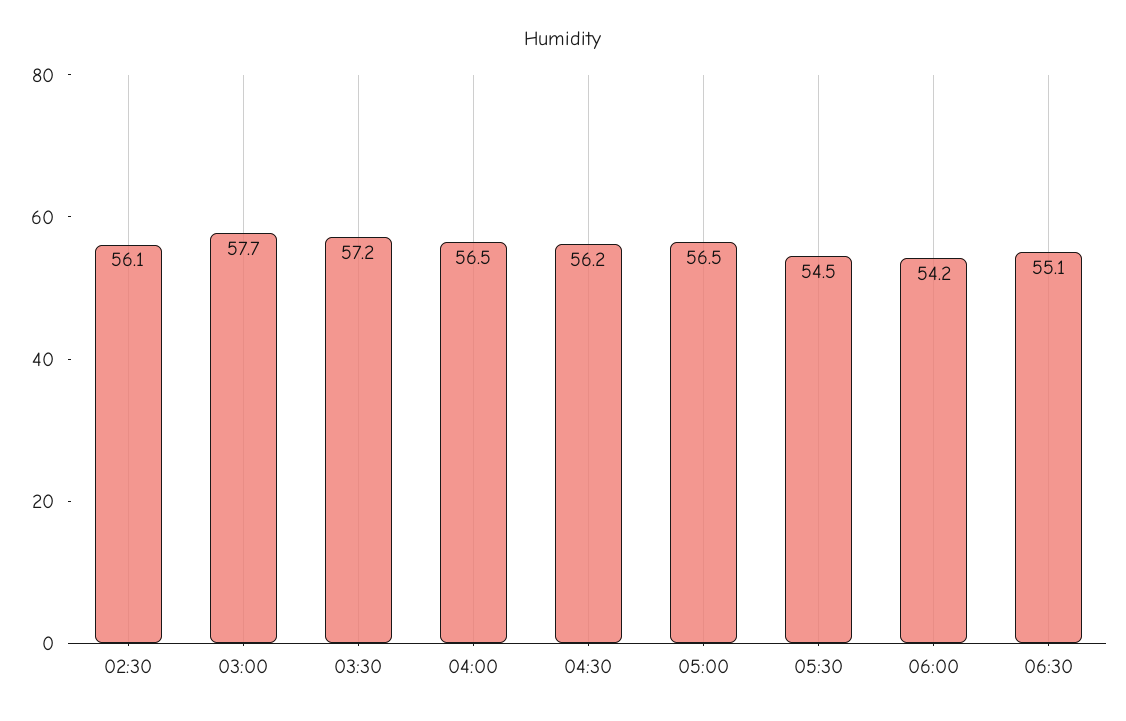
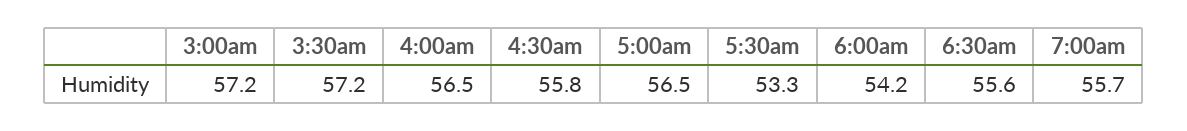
02:30: 56.1 -> none
03:00: 57.7 -> 57.2
04:30: 56.2 -> 55.8
05:30: 54.5 -> 53.3
06:30: 55.1 -> 55.6
7:00am: none -> 55.7

